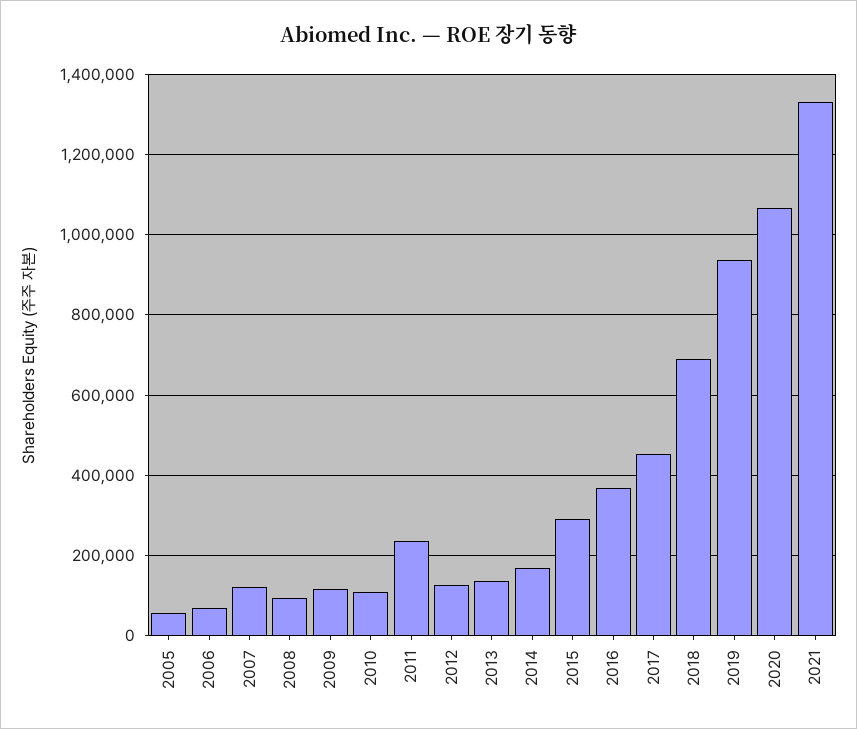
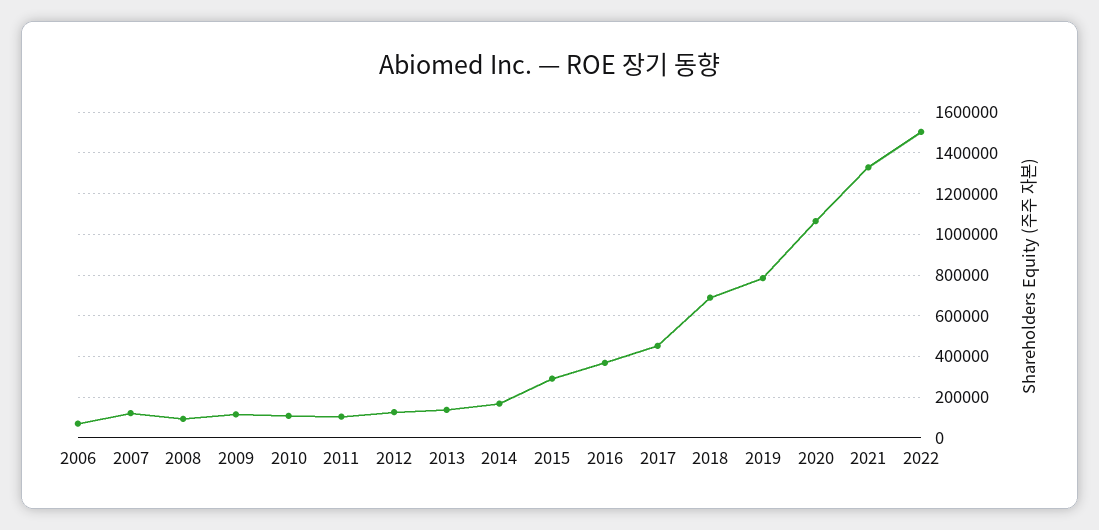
2005: 60000 -> none
2011: 240000 -> 100000
2019: 940000 -> 800000
2022: none -> 1500000

